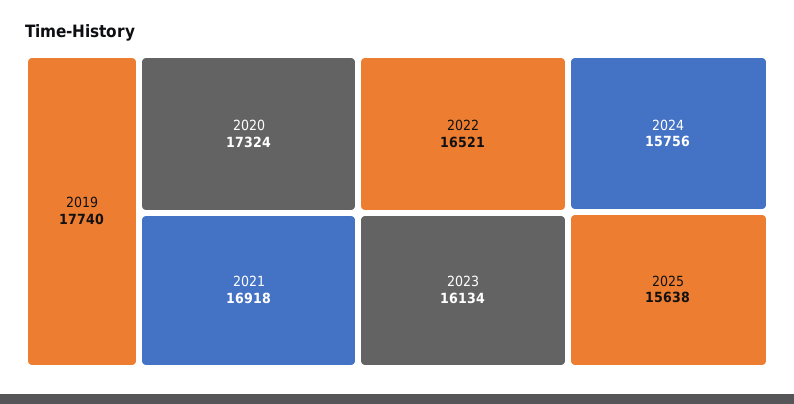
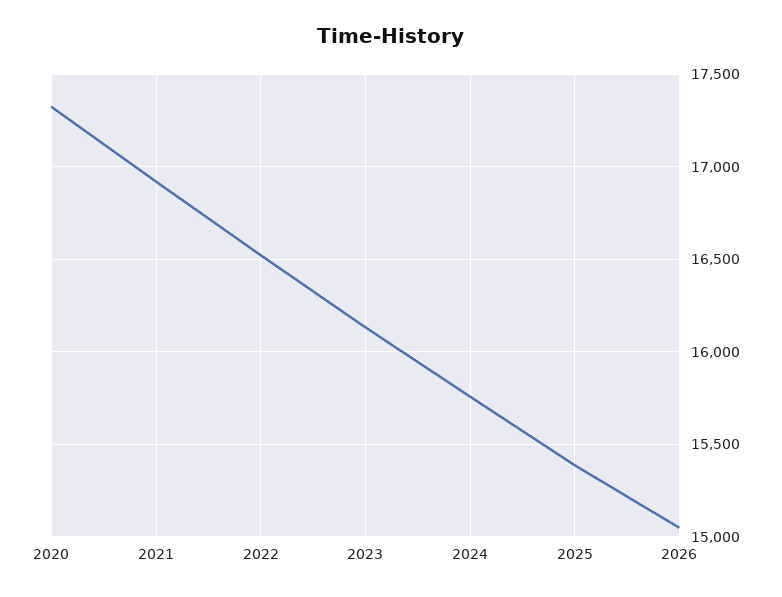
2019: 17740 -> none
2025: 15638 -> 15400
2026: none -> 15050

